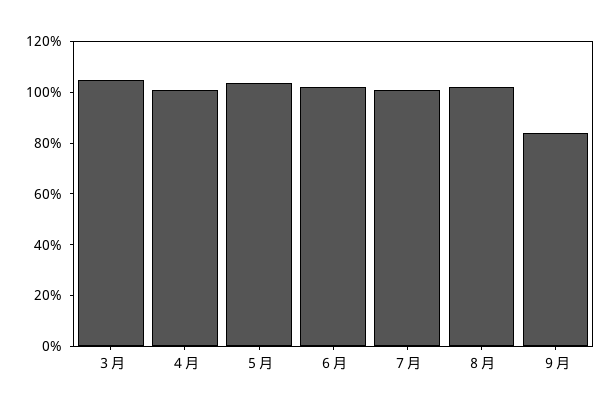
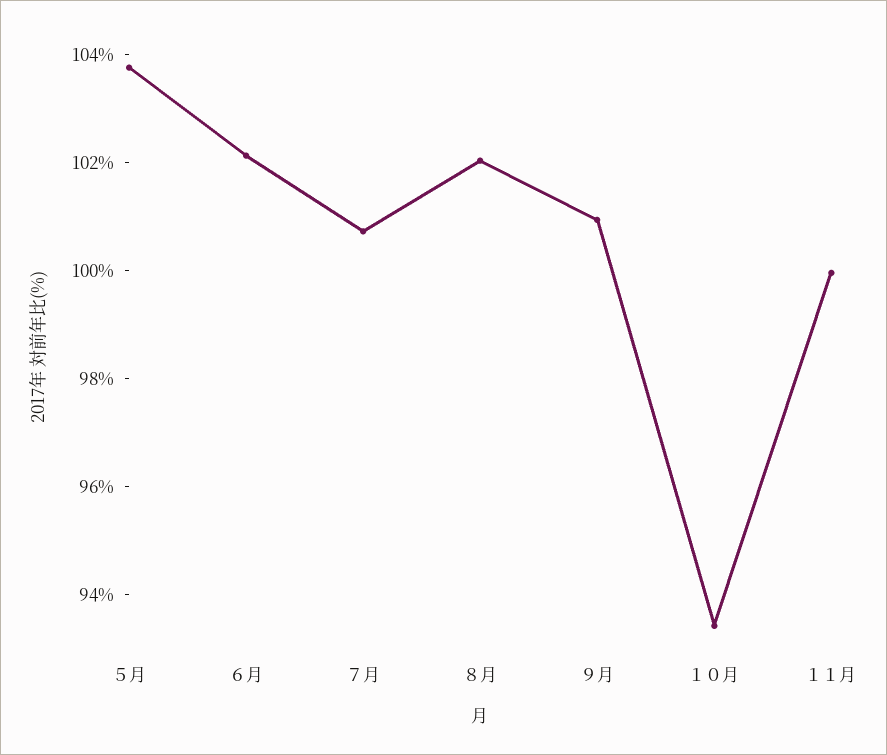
３月: 105 -> none
４月: 100 -> none
９月: 85 -> 101
１０月: none -> 93.5
１１月: none -> 100

